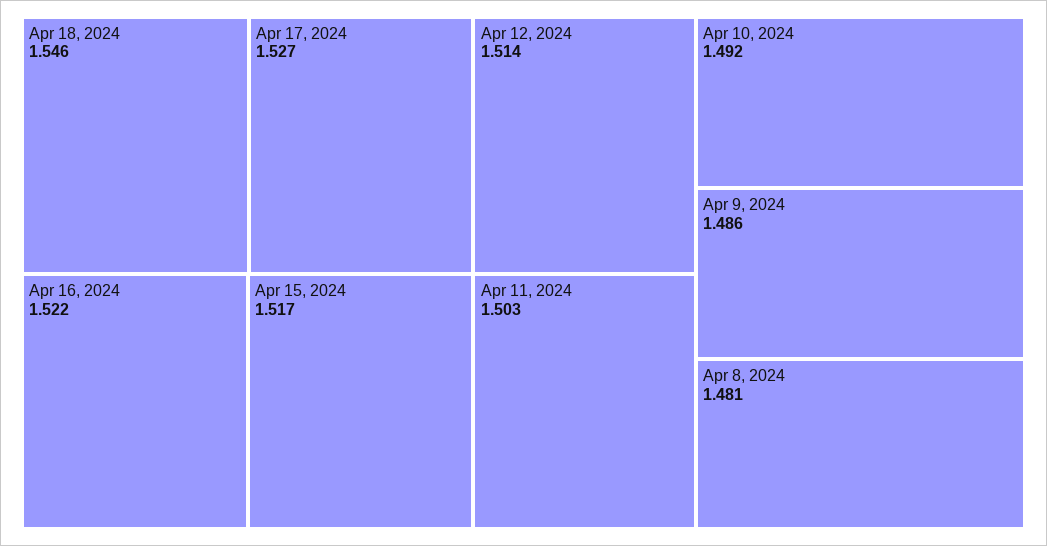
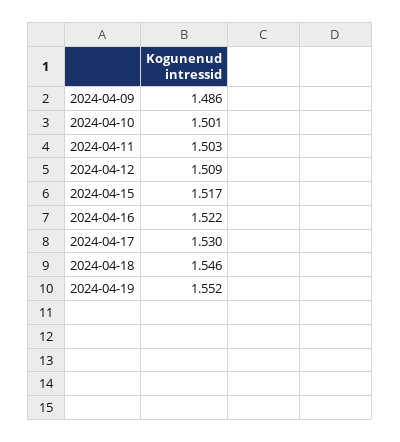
Apr 17, 2024: 1.527 -> 1.53
Apr 12, 2024: 1.514 -> 1.509
Apr 10, 2024: 1.492 -> 1.501
Apr 8, 2024: 1.481 -> none
2024-04-19: none -> 1.552

